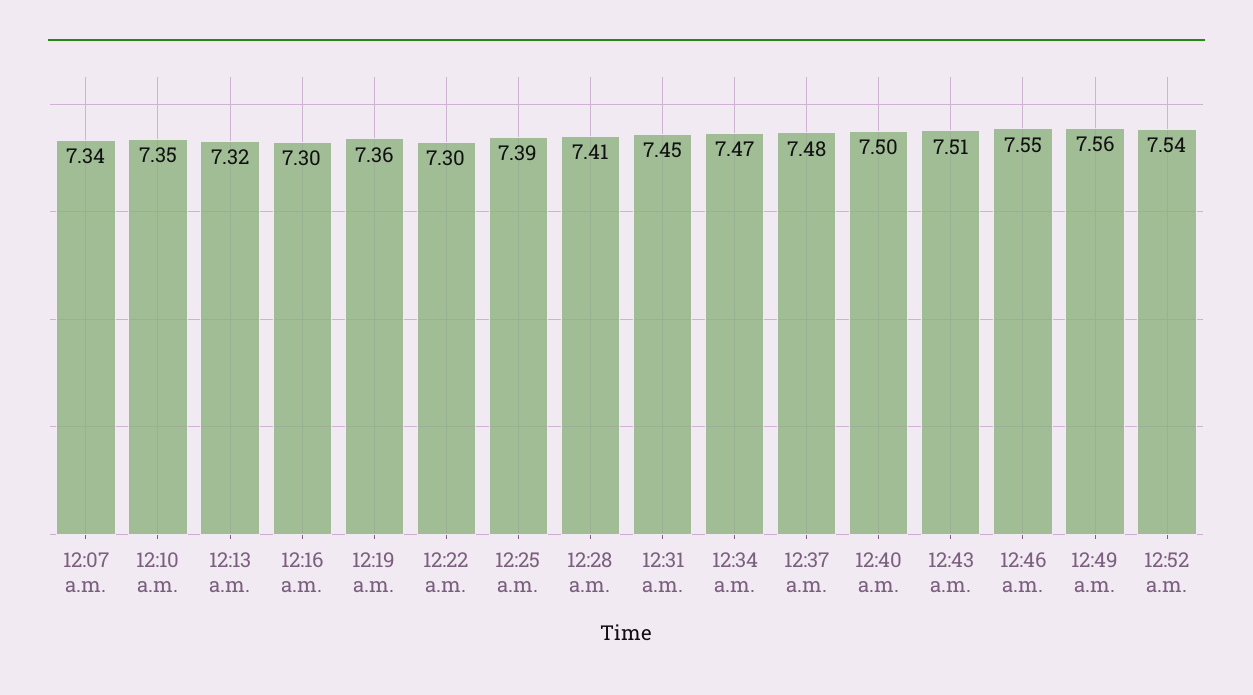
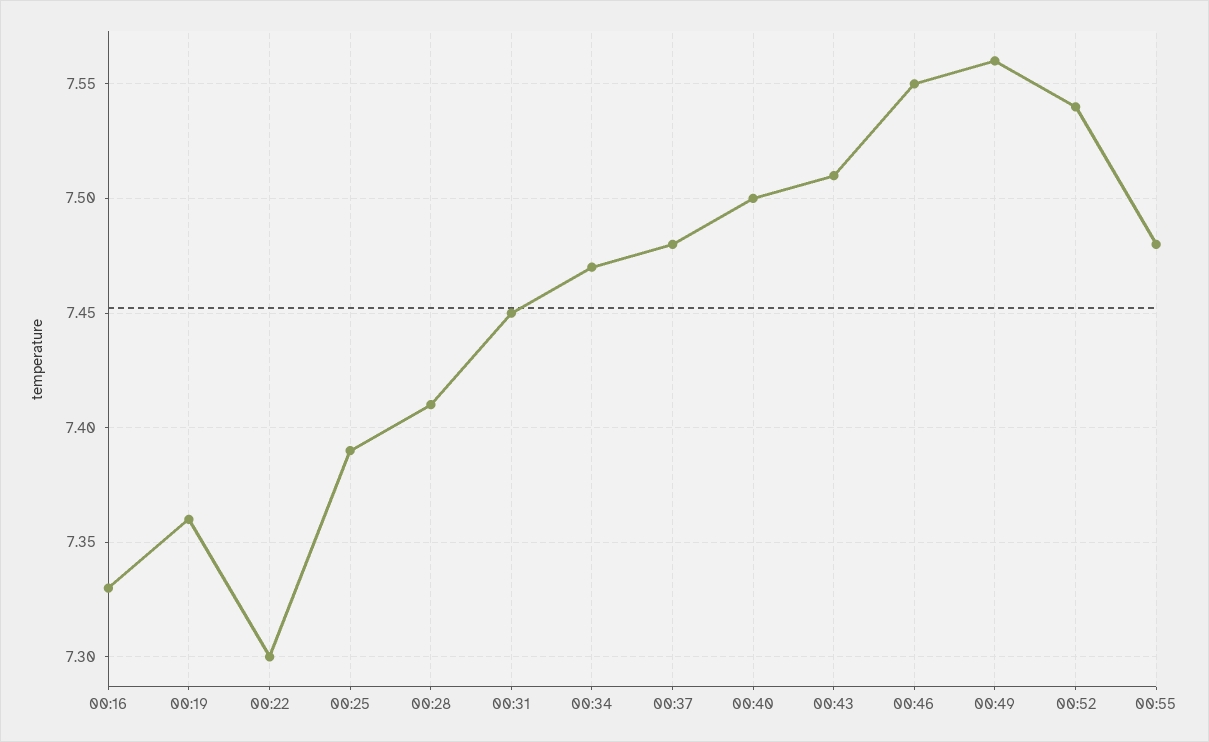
12:07 a.m.: 7.34 -> none
12:10 a.m.: 7.35 -> none
12:13 a.m.: 7.32 -> none
12:16 a.m.: 7.3 -> 7.33
00:55: none -> 7.48

